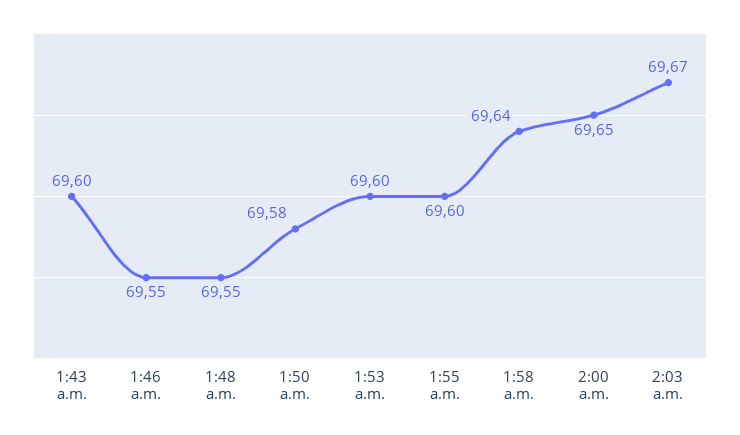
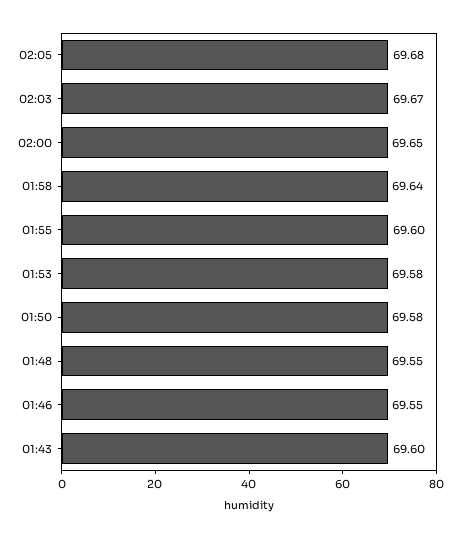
1:53 a.m.: 69.6 -> 69.58
02:05: none -> 69.68

